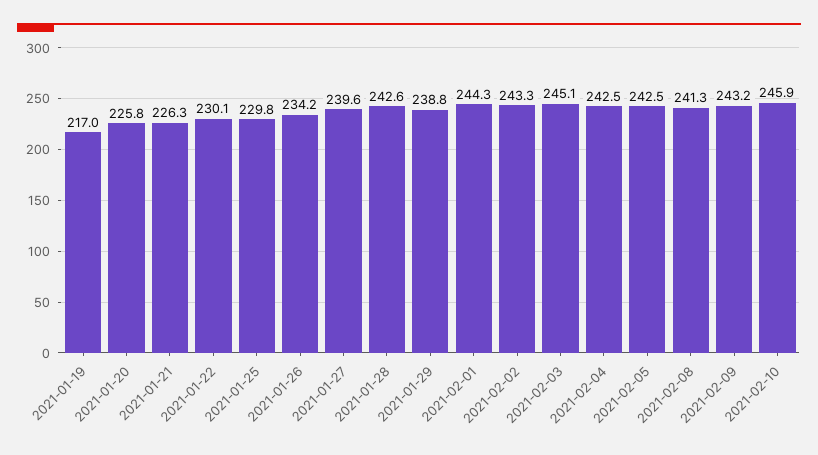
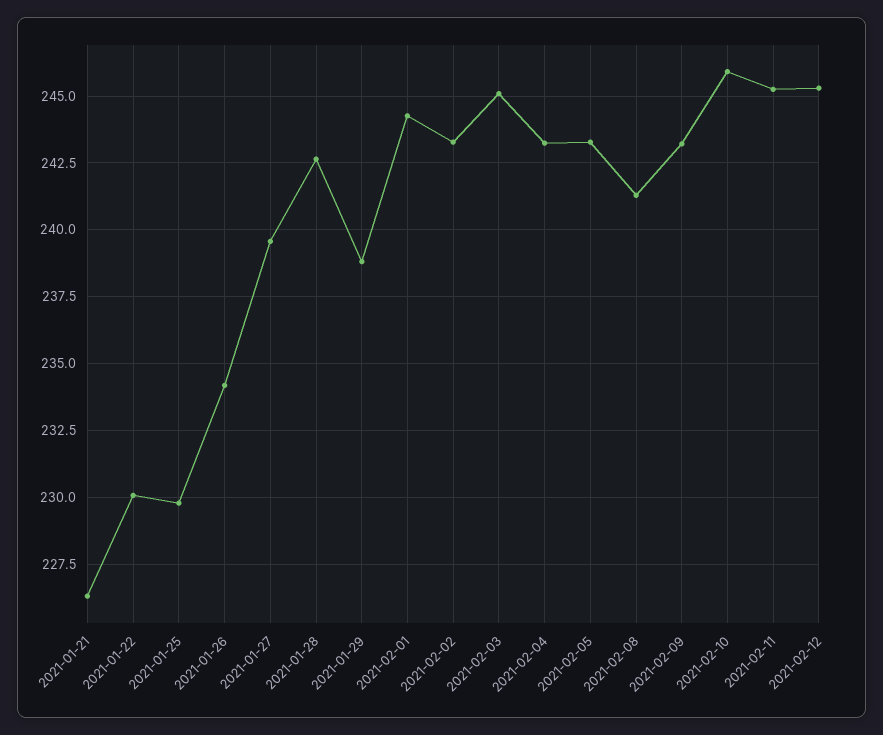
2021-01-19: 217 -> none
2021-01-20: 225.8 -> none
2021-02-04: 242.5 -> 243.25
2021-02-05: 242.5 -> 243.25
2021-02-11: none -> 245.25
2021-02-12: none -> 245.25

